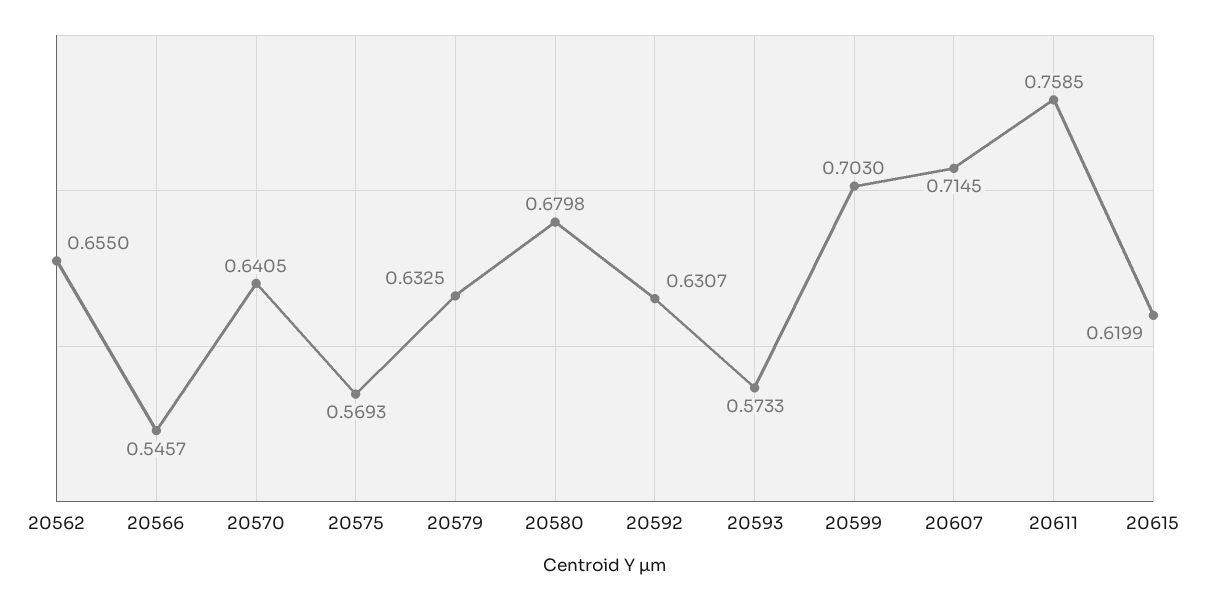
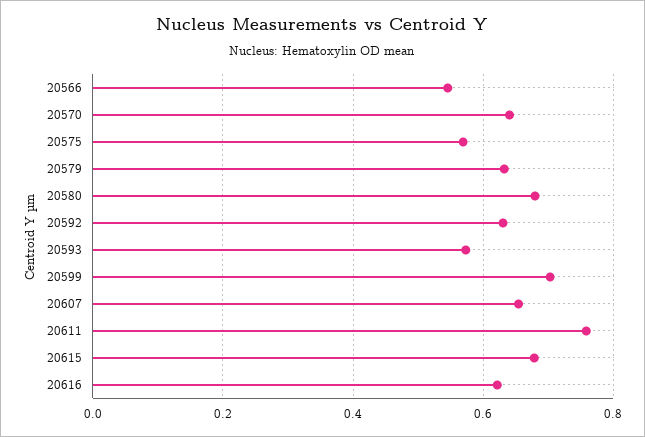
20562: 0.655 -> none
20607: 0.7145 -> 0.66
20615: 0.6199 -> 0.68
20616: none -> 0.62

